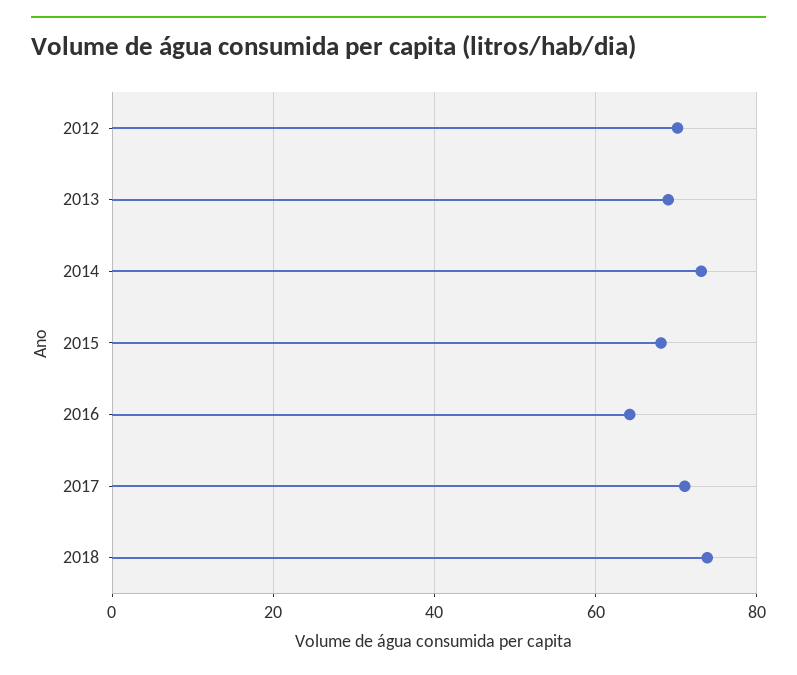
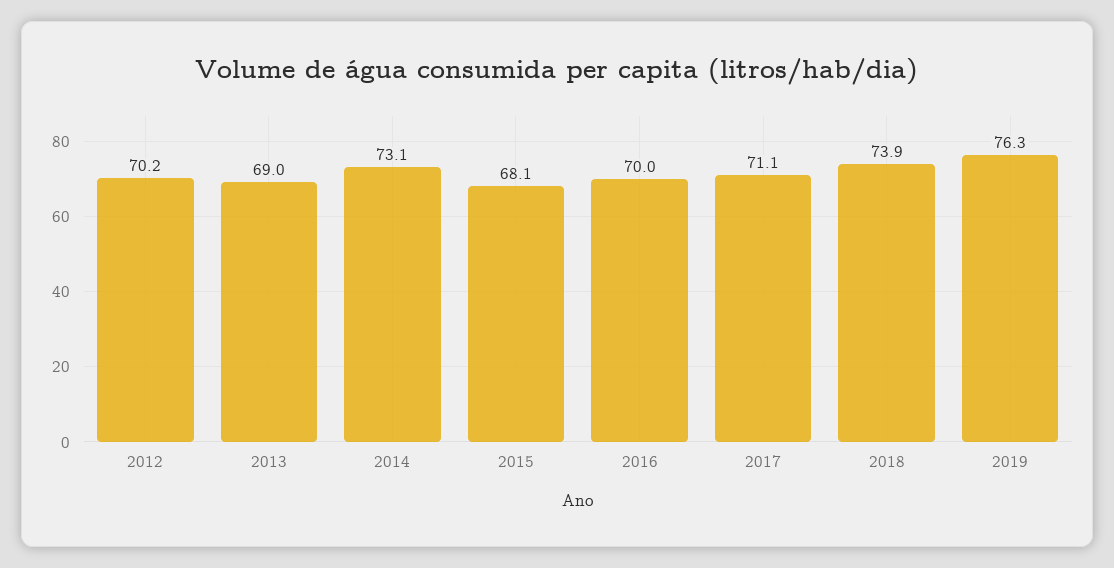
2016: 64 -> 70
2019: none -> 76.3

